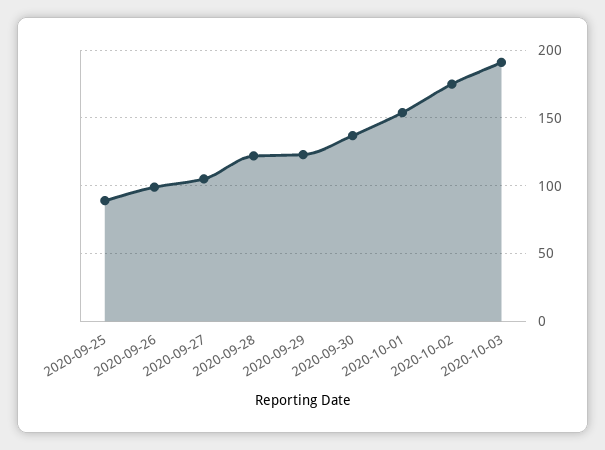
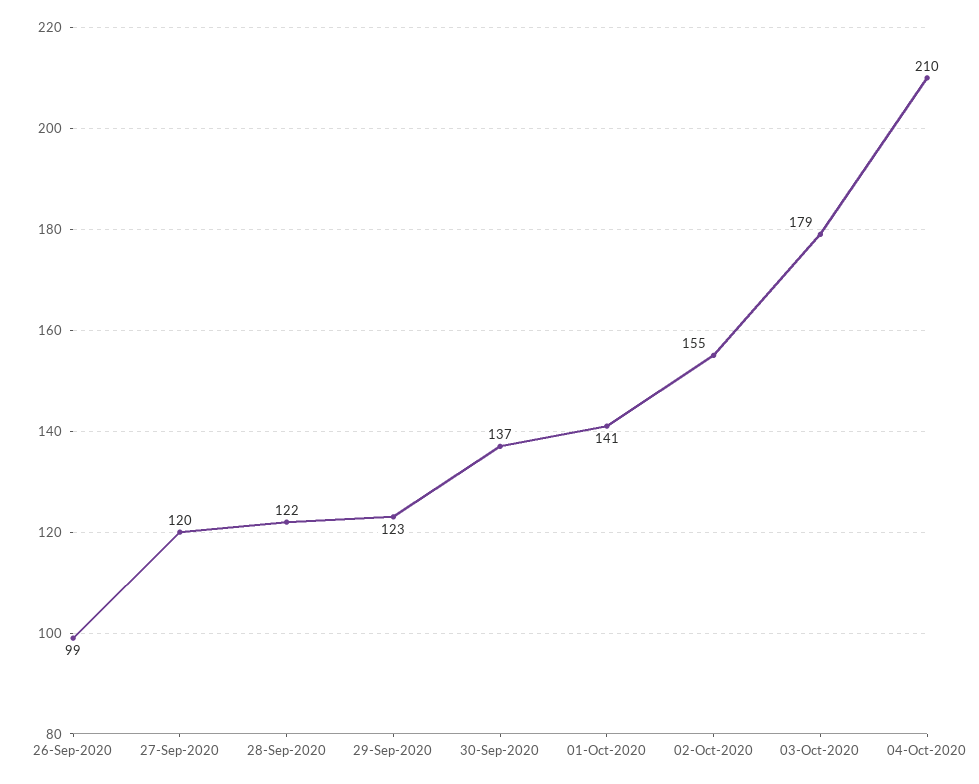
2020-09-25: 90 -> none
2020-09-27: 105 -> 120
2020-10-01: 155 -> 141
2020-10-02: 175 -> 155
2020-10-03: 190 -> 179
04-Oct-2020: none -> 210

